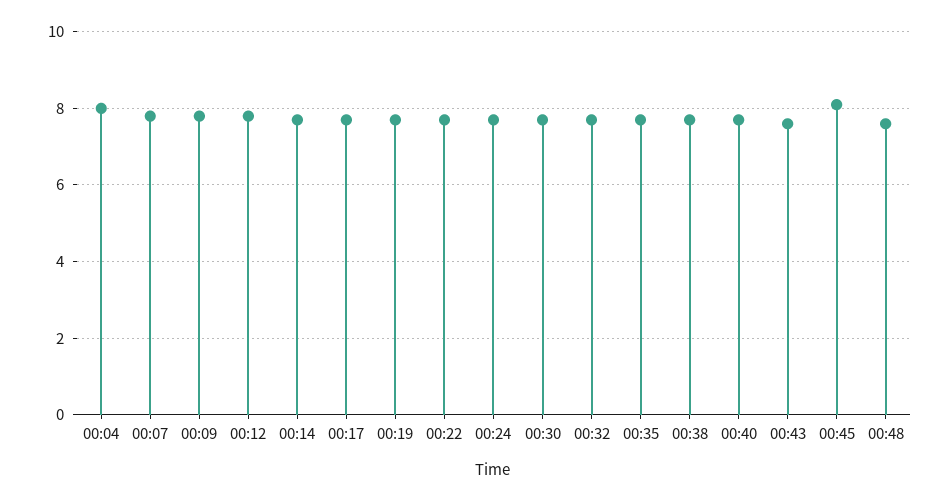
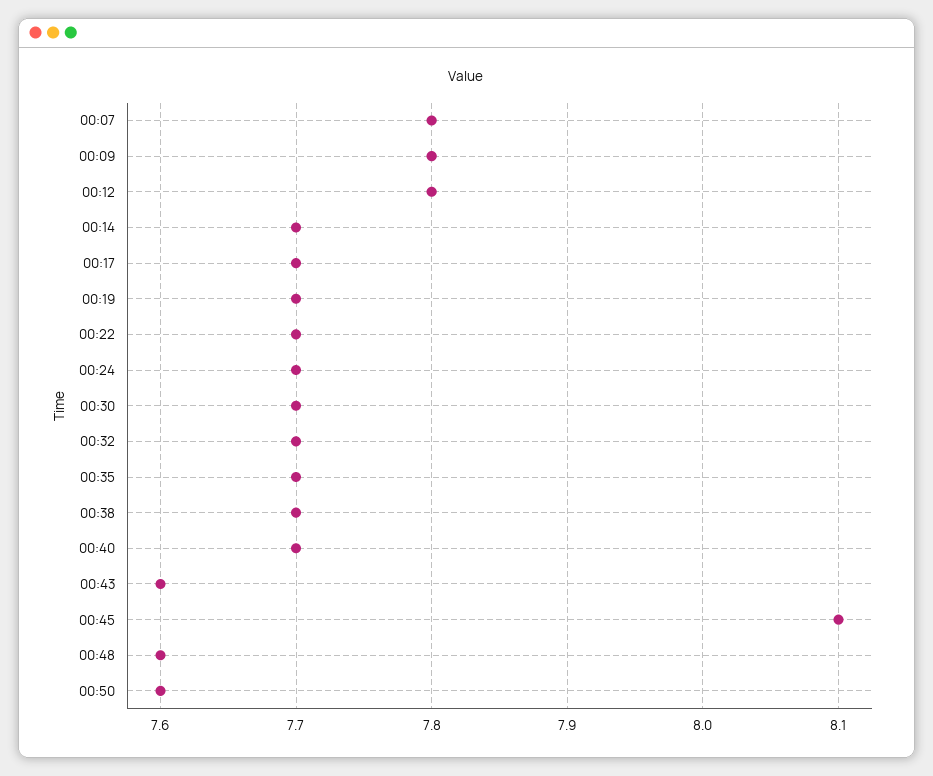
00:04: 8 -> none
00:50: none -> 7.6

